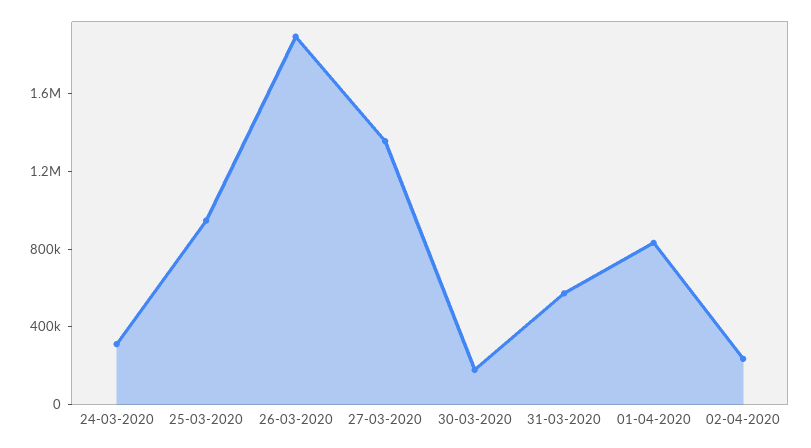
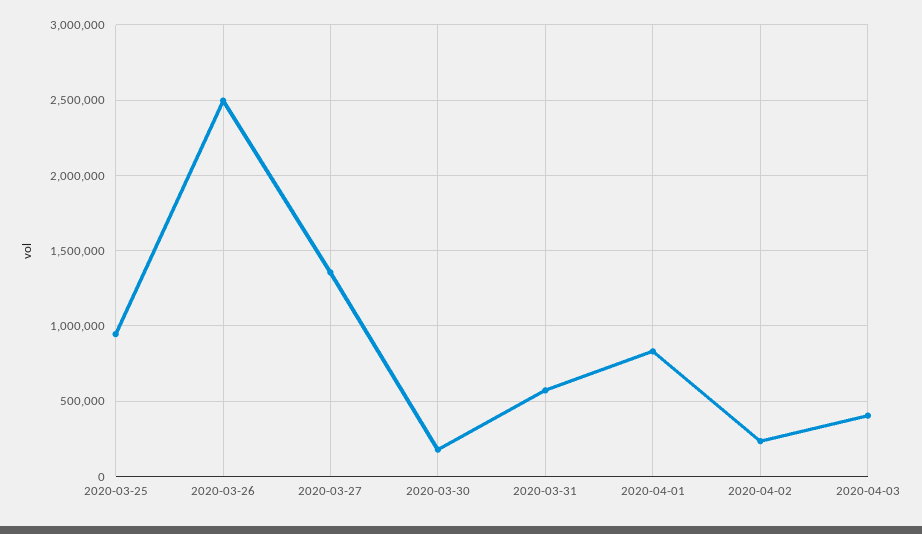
24-03-2020: 300000 -> none
26-03-2020: 1900000 -> 2500000
2020-04-03: none -> 400000

